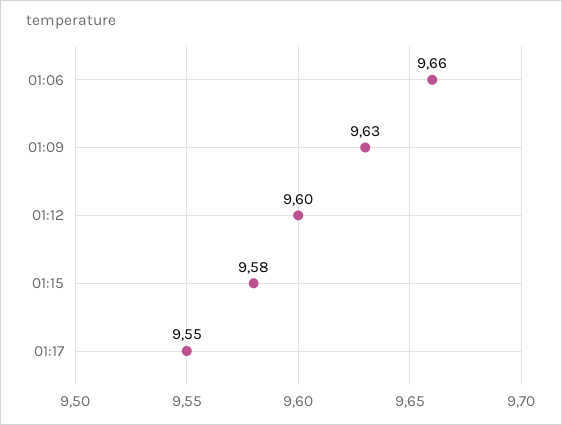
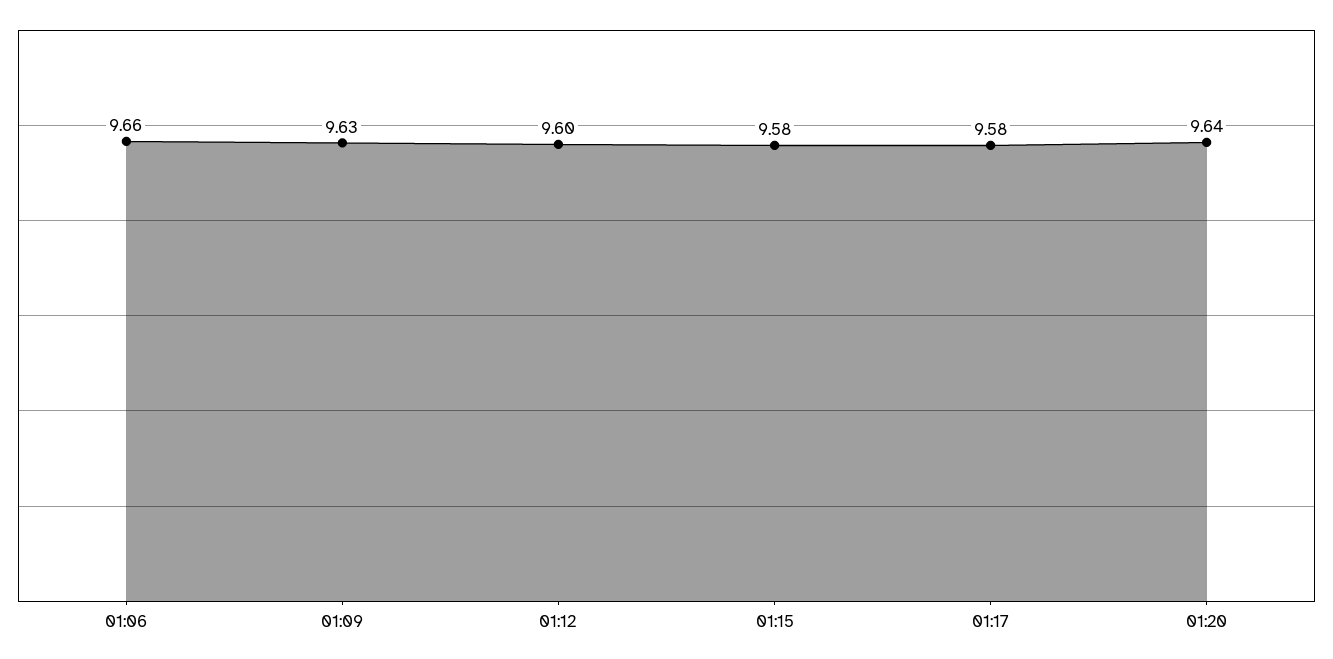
01:17: 9.55 -> 9.58
01:20: none -> 9.64

